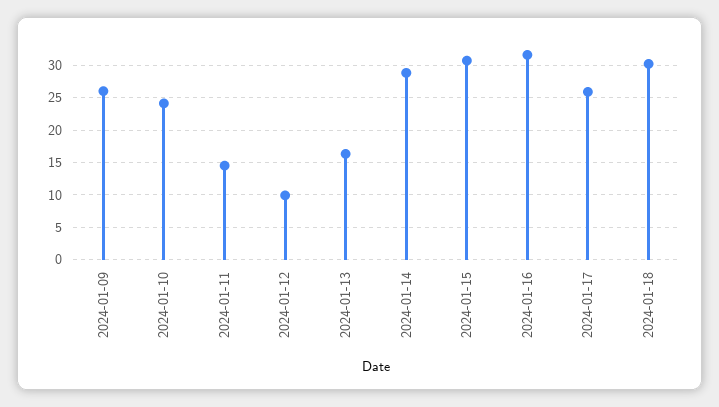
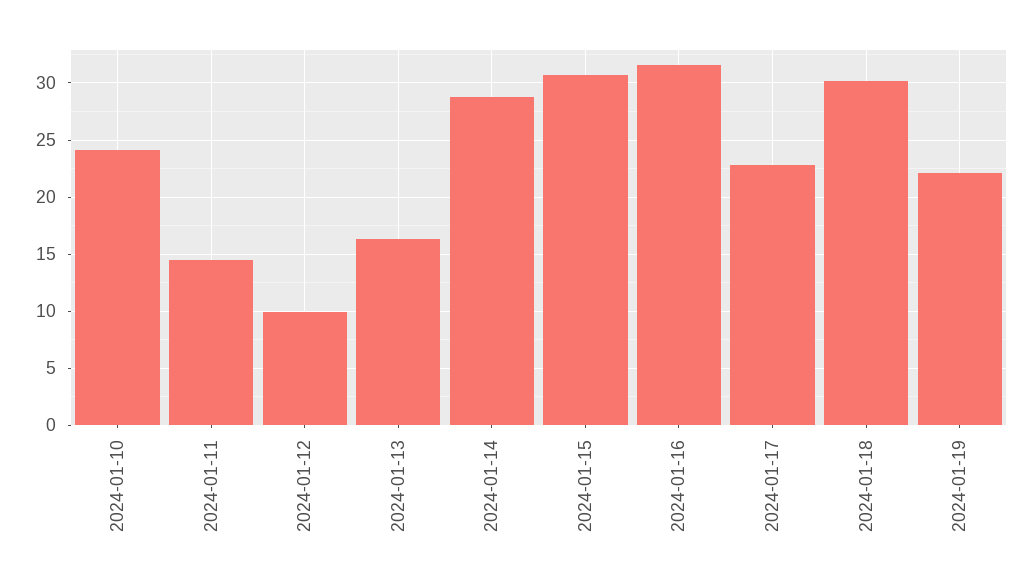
2024-01-09: 26 -> none
2024-01-17: 26 -> 23
2024-01-19: none -> 22

